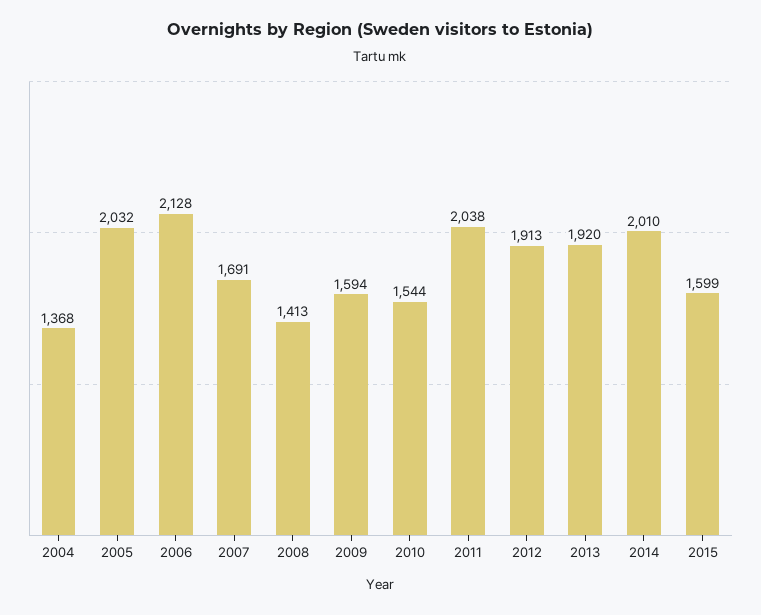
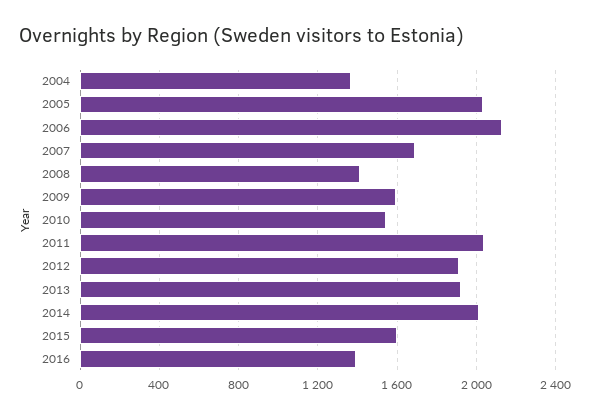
2016: none -> 1400

